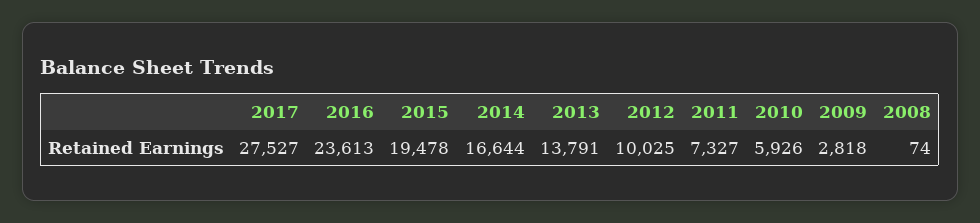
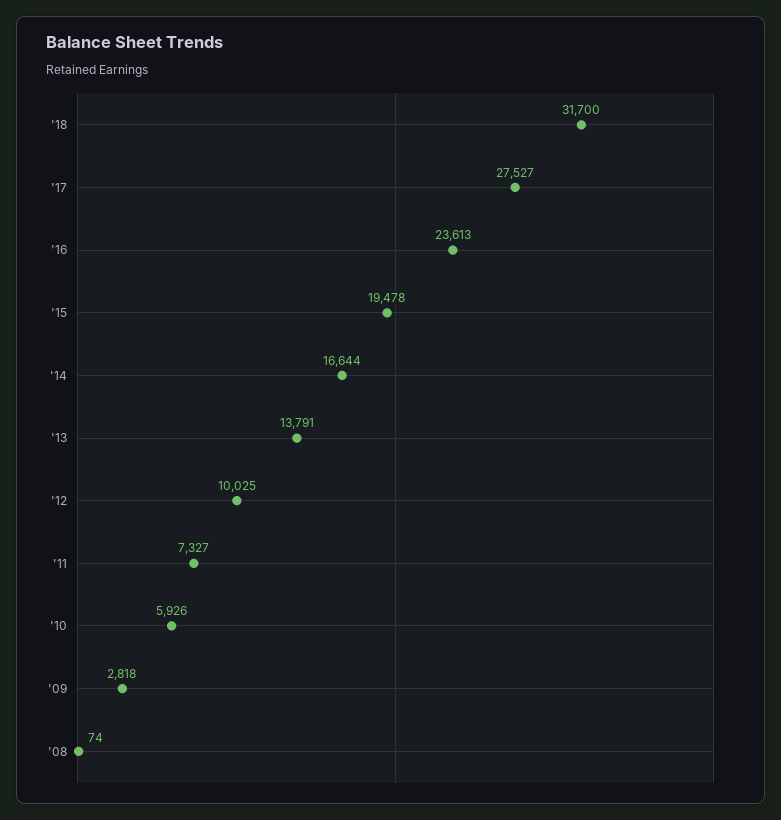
'18: none -> 31700

